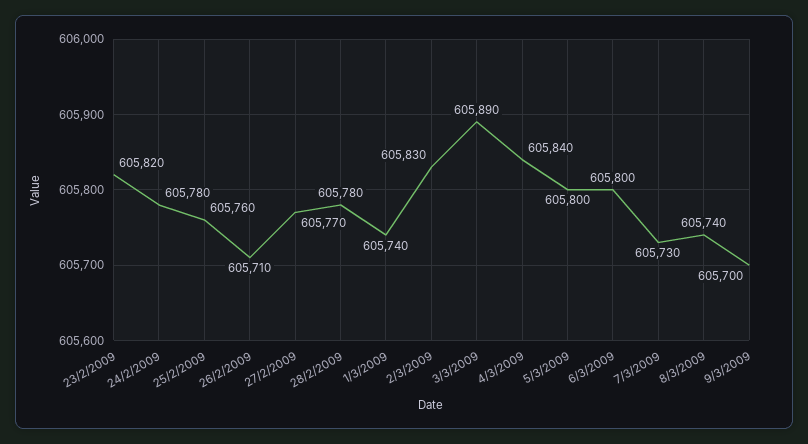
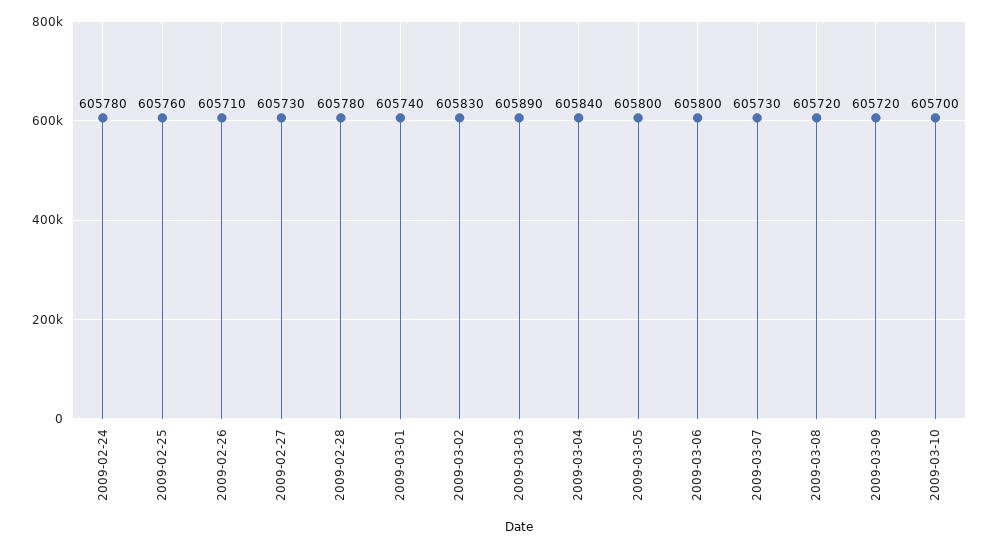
23/2/2009: 605820 -> none
27/2/2009: 605770 -> 605730
8/3/2009: 605740 -> 605720
9/3/2009: 605700 -> 605720
2009-03-10: none -> 605700

